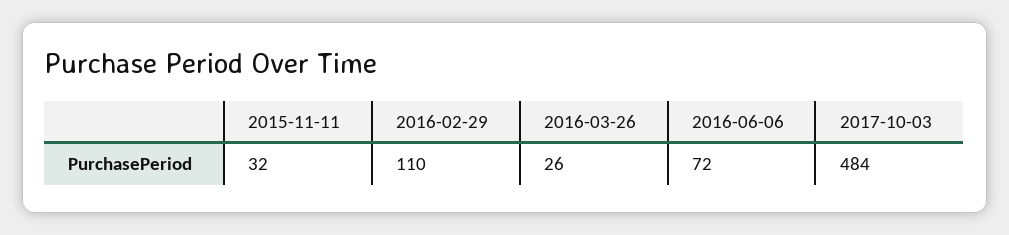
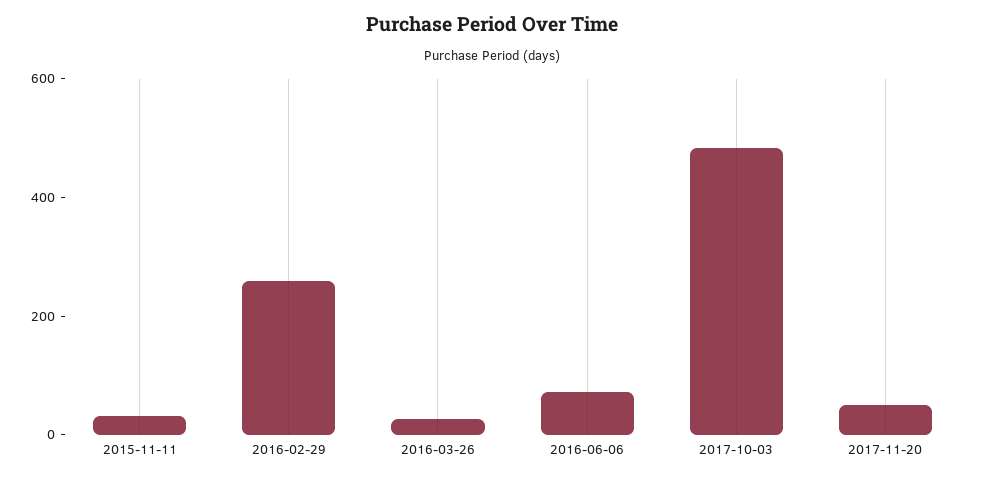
2016-02-29: 110 -> 250
2017-11-20: none -> 50

